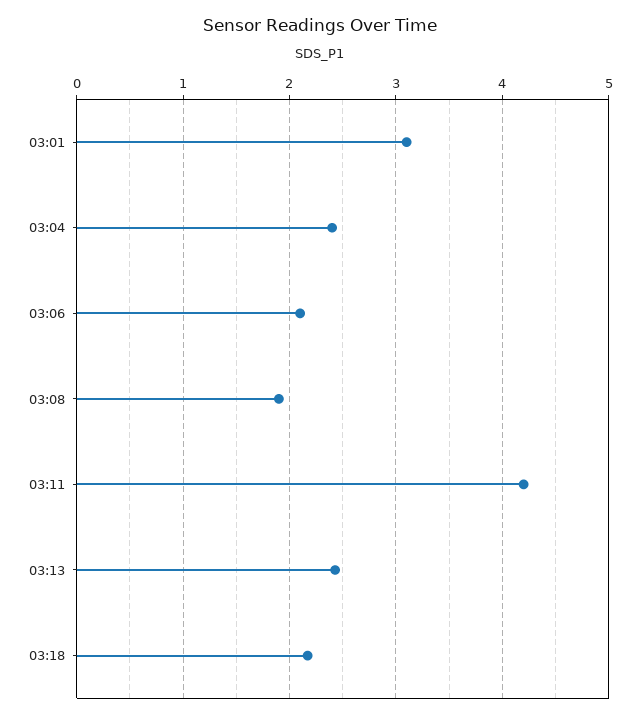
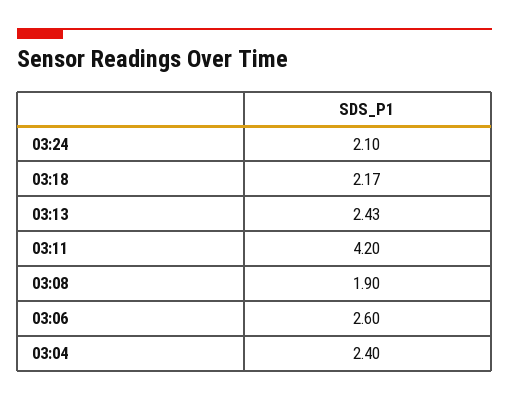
03:01: 3.1 -> none
03:06: 2.1 -> 2.6
03:24: none -> 2.1

